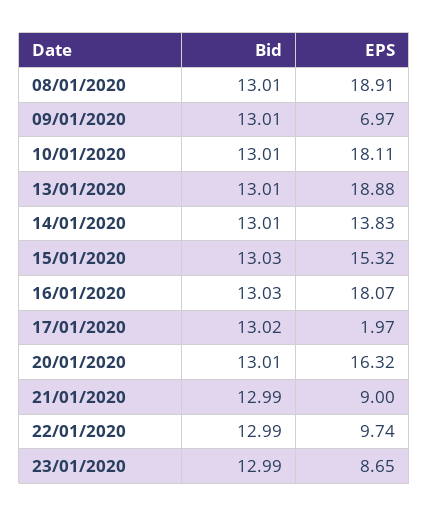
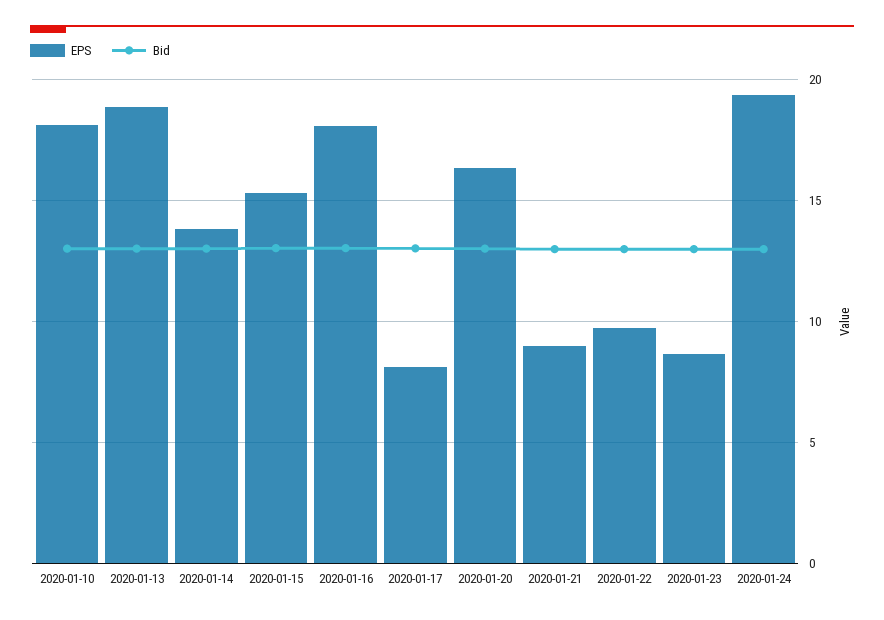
Bid, 08/01/2020: 13.01 -> none
EPS, 08/01/2020: 18.91 -> none
Bid, 09/01/2020: 13.01 -> none
EPS, 09/01/2020: 6.97 -> none
EPS, 17/01/2020: 1.97 -> 8
EPS, 2020-01-24: none -> 19.5
Bid, 2020-01-24: none -> 13

